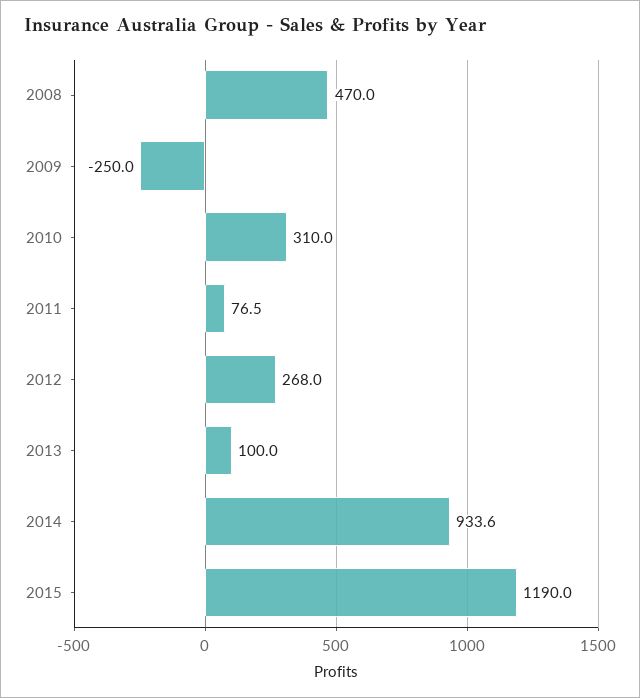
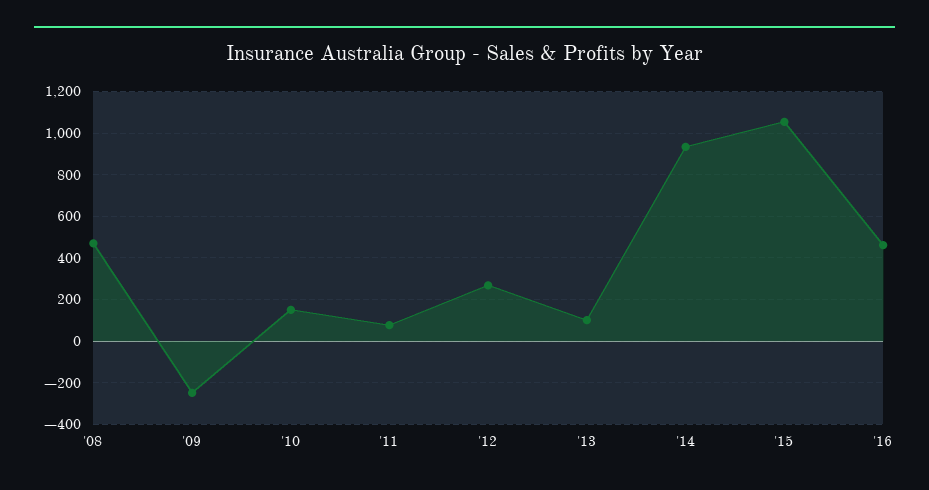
2010: 310 -> 150
2015: 1190 -> 1050
'16: none -> 450

